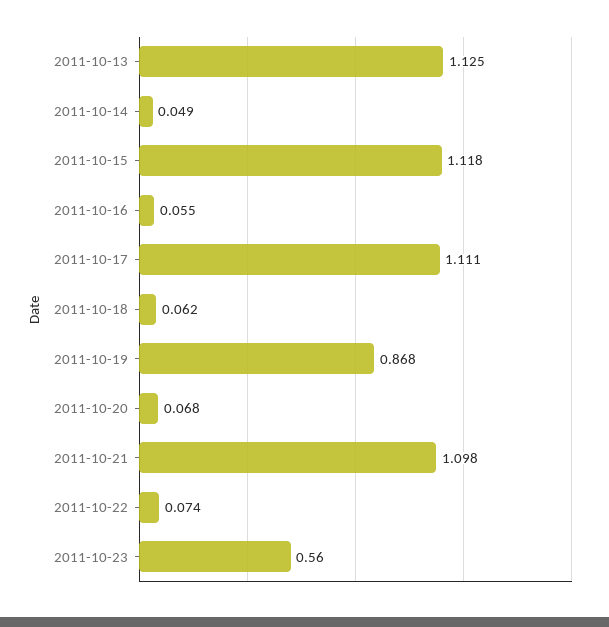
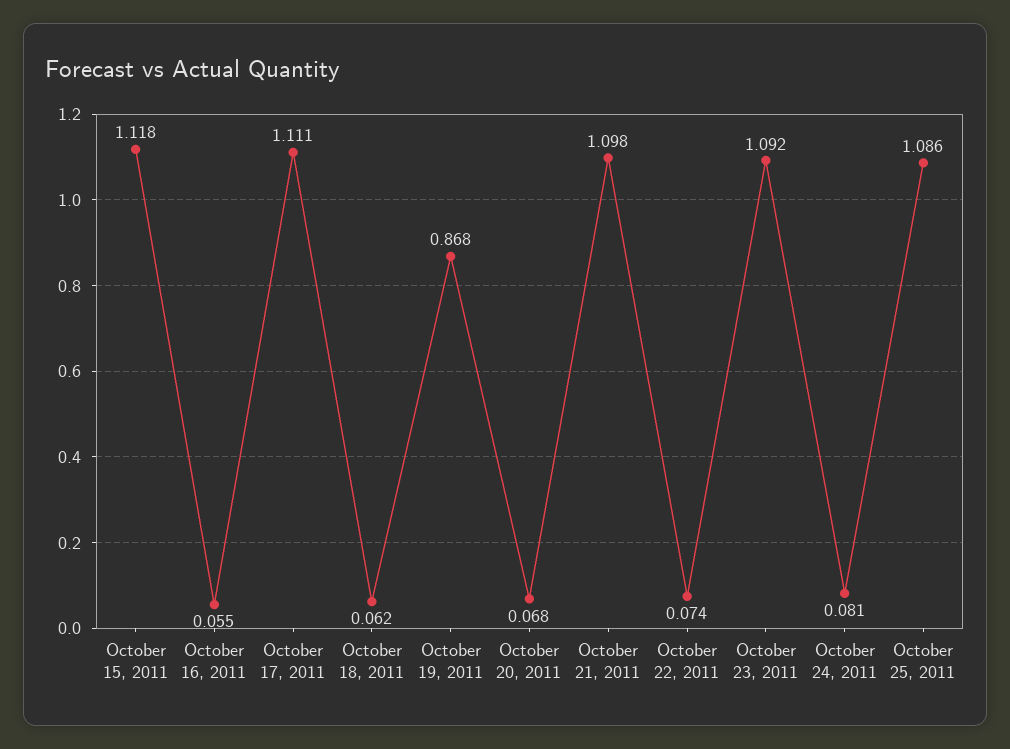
2011-10-13: 1.125 -> none
2011-10-14: 0.049 -> none
2011-10-23: 0.56 -> 1.092
October 24, 2011: none -> 0.081
October 25, 2011: none -> 1.086

